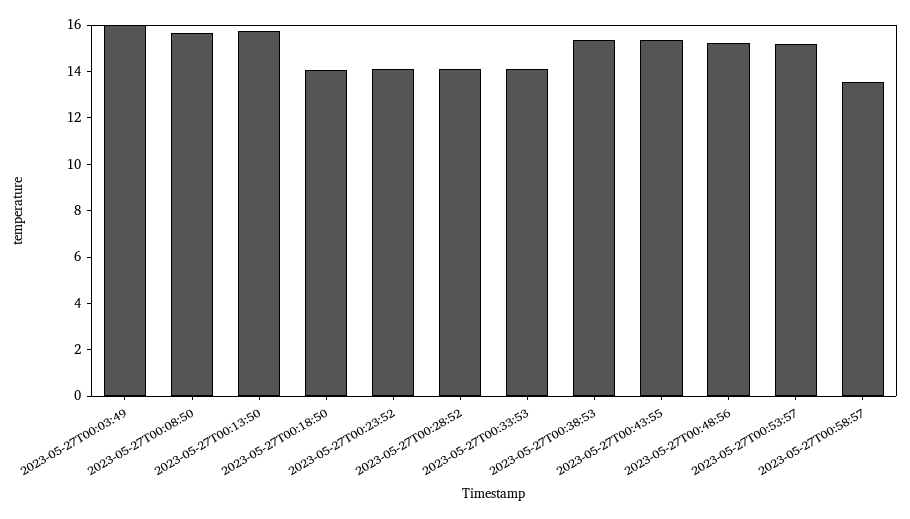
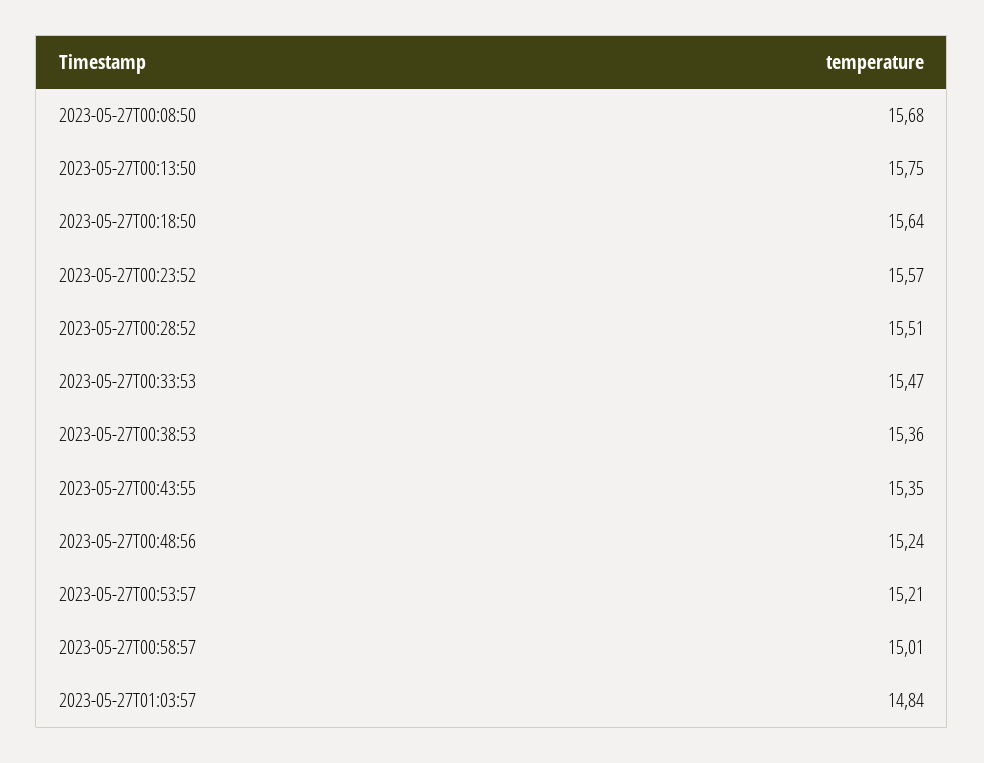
2023-05-27T00:03:49: 16 -> none
2023-05-27T00:18:50: 14 -> 15.64
2023-05-27T00:23:52: 14 -> 15.57
2023-05-27T00:28:52: 14 -> 15.51
2023-05-27T00:33:53: 14 -> 15.47
2023-05-27T00:58:57: 13.5 -> 15.01
2023-05-27T01:03:57: none -> 14.84

